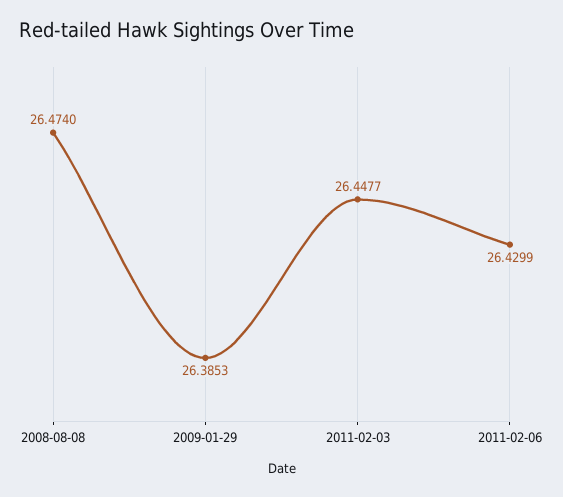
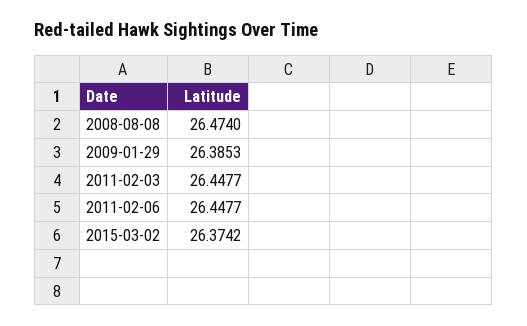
2011-02-06: 26.4299 -> 26.4477
2015-03-02: none -> 26.3742

